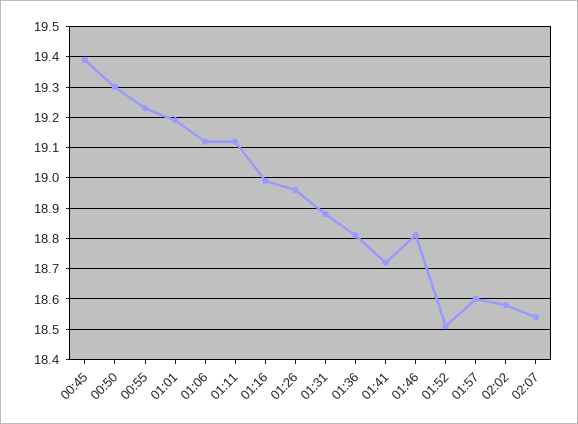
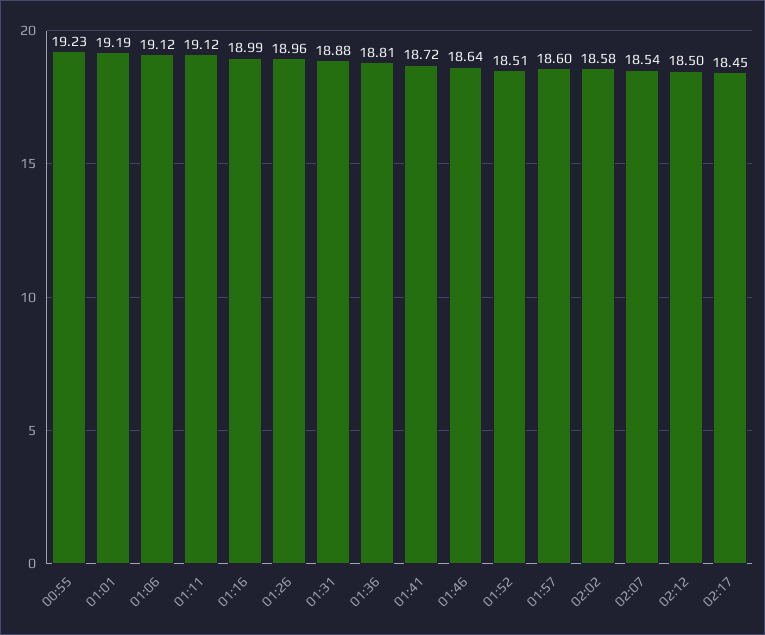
00:45: 19.4 -> none
00:50: 19.3 -> none
01:46: 18.8 -> 18.64
02:12: none -> 18.5
02:17: none -> 18.45

